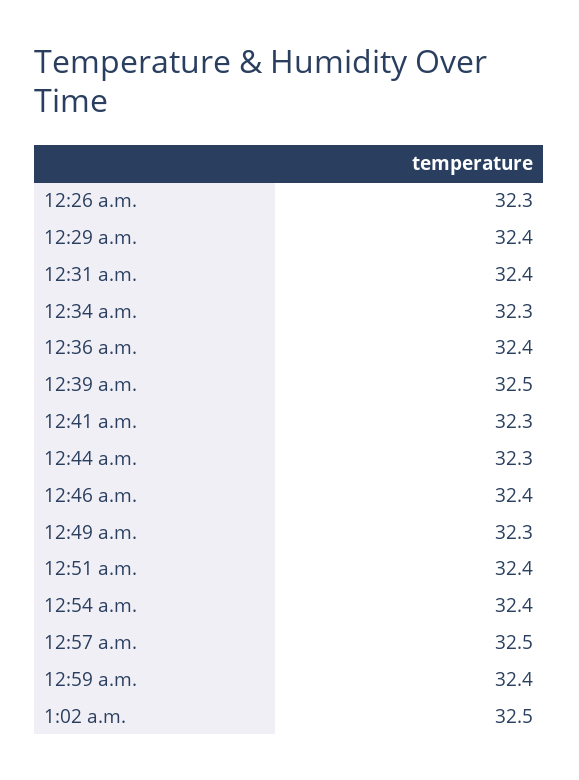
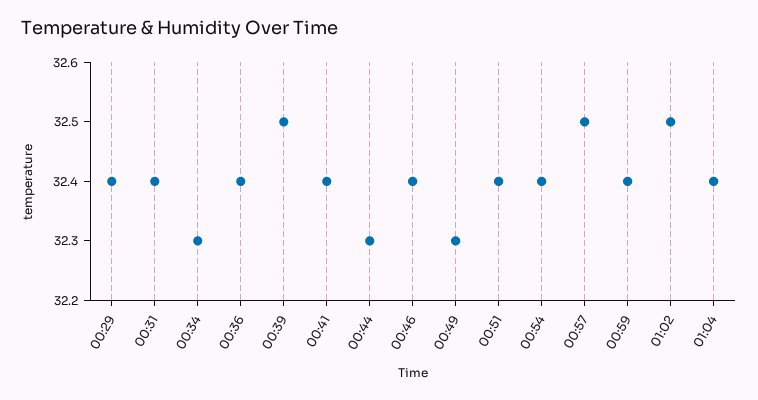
12:26 a.m.: 32.3 -> none
12:41 a.m.: 32.3 -> 32.4
01:04: none -> 32.4

